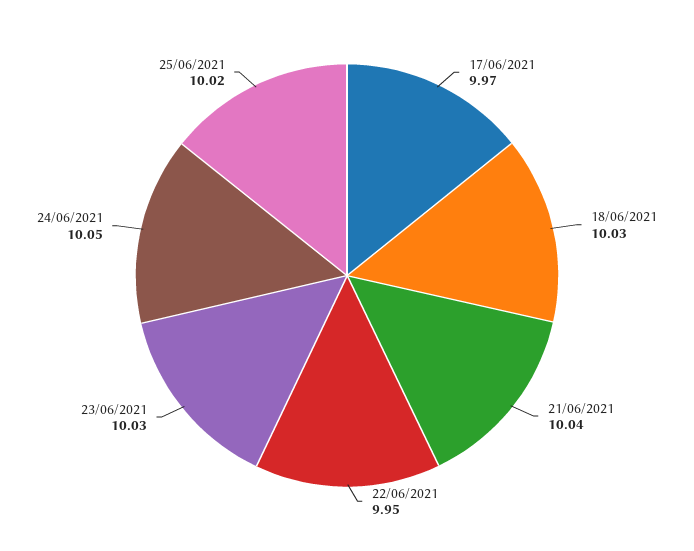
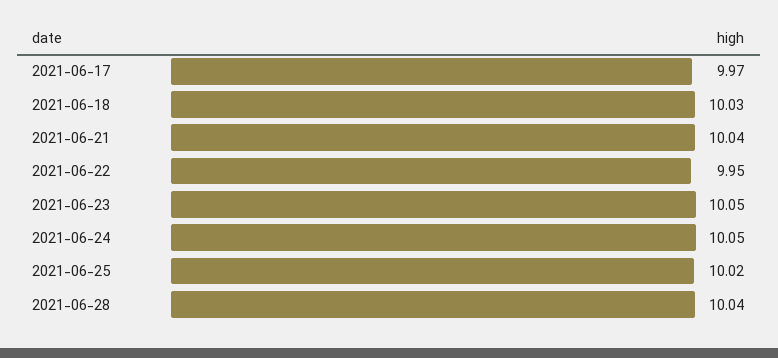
23/06/2021: 10.03 -> 10.05
2021-06-28: none -> 10.04

